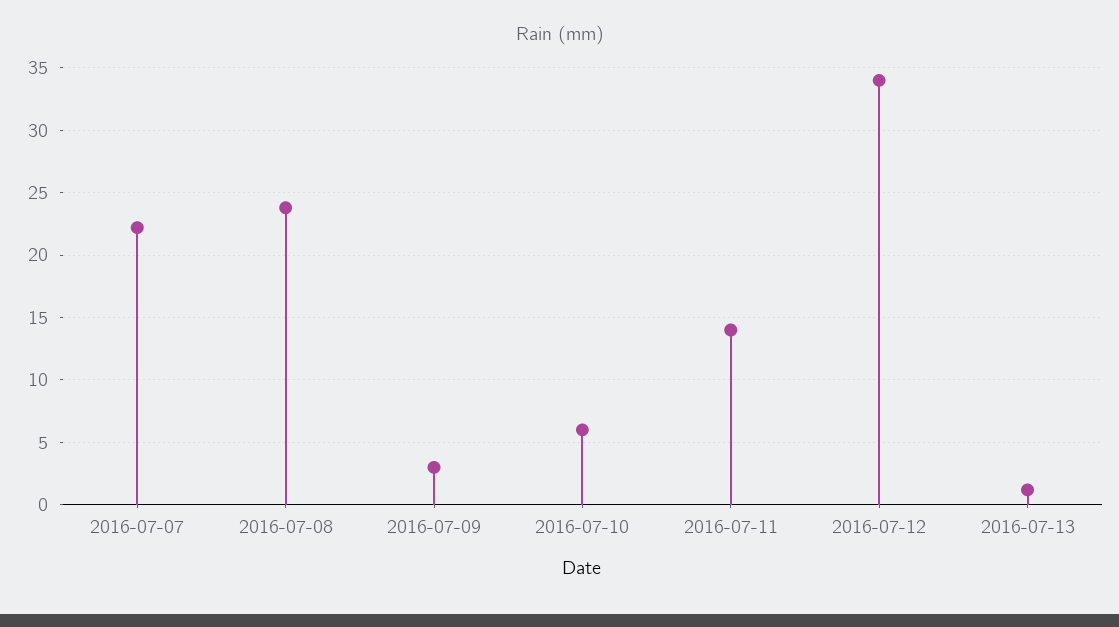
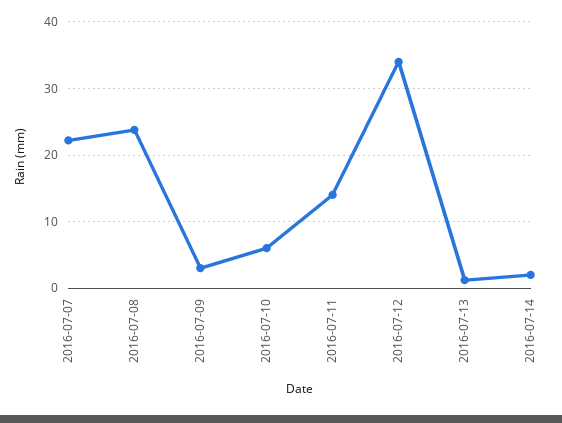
2016-07-14: none -> 2

